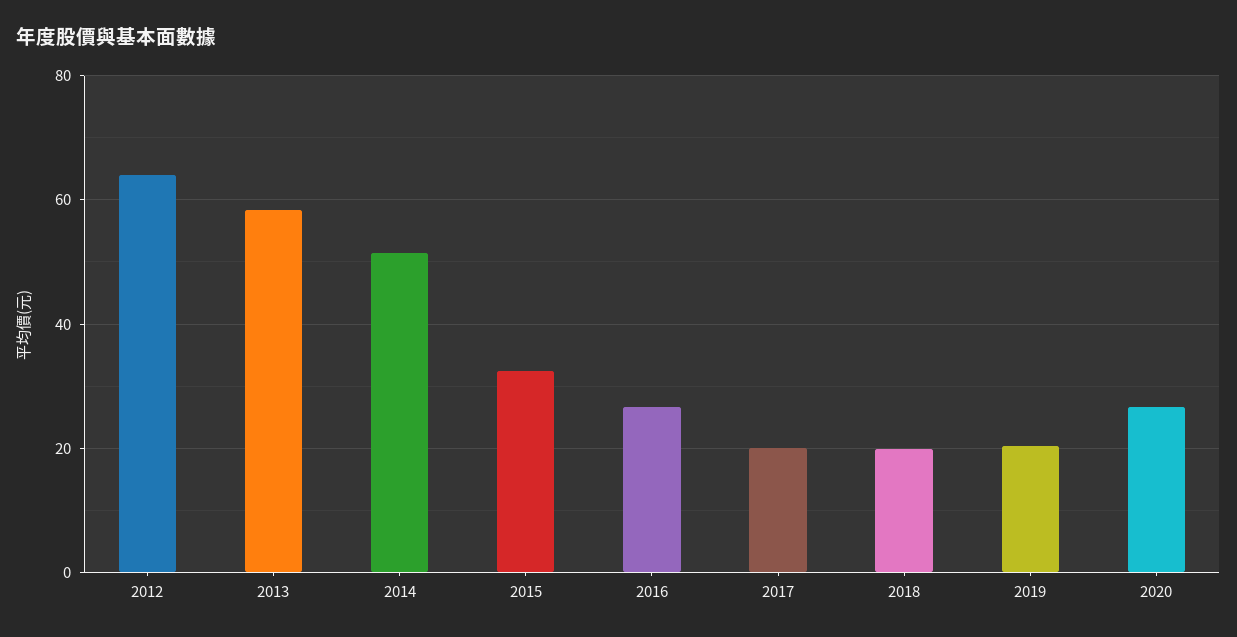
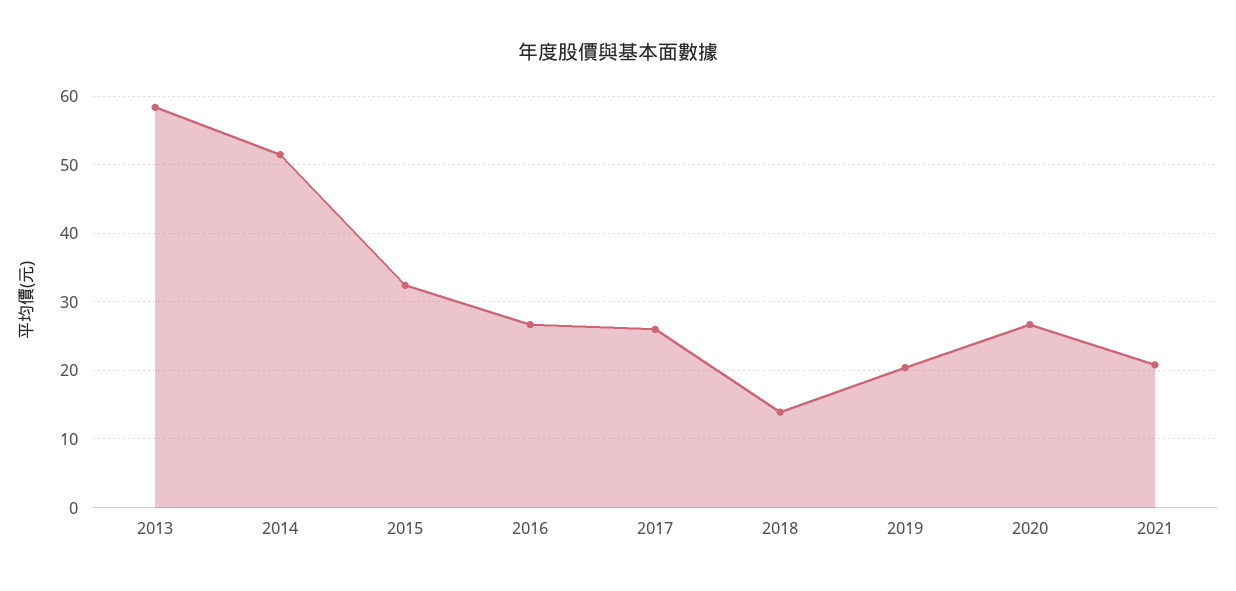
2012: 64 -> none
2017: 20 -> 26
2018: 20 -> 14
2021: none -> 21

